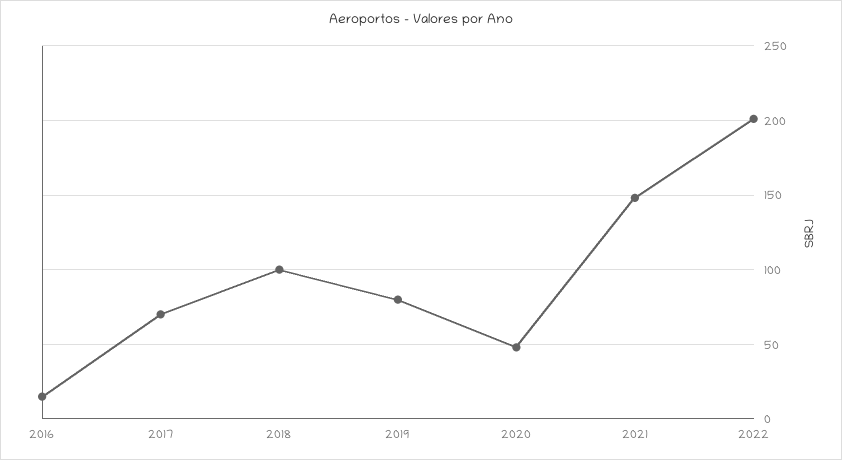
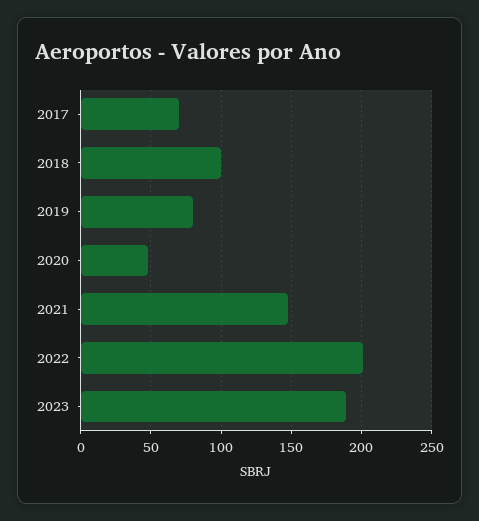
2016: 15 -> none
2023: none -> 190

